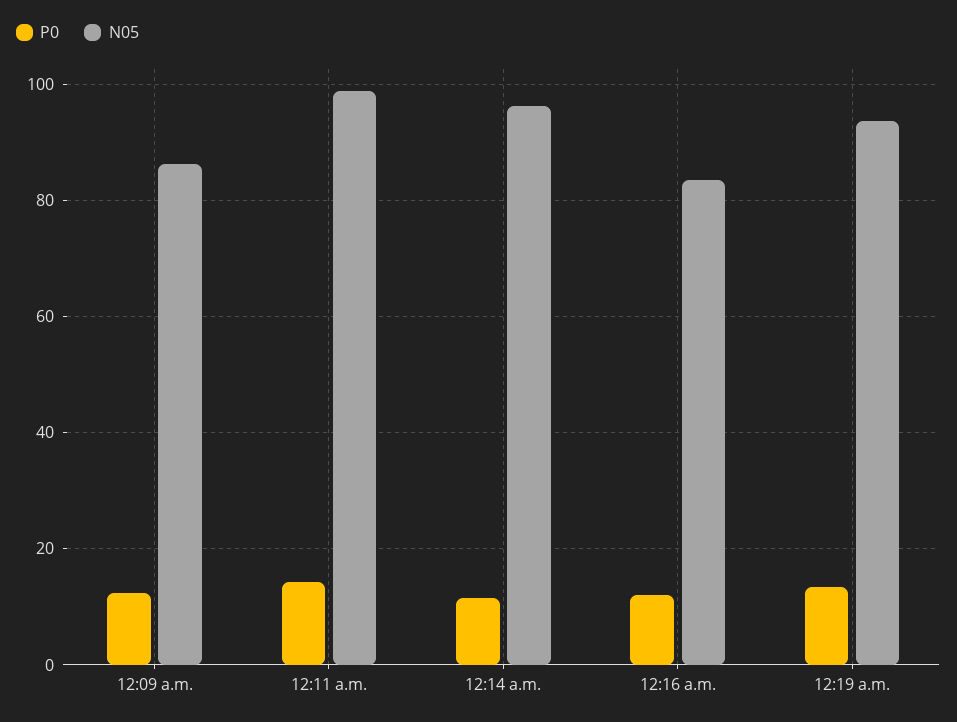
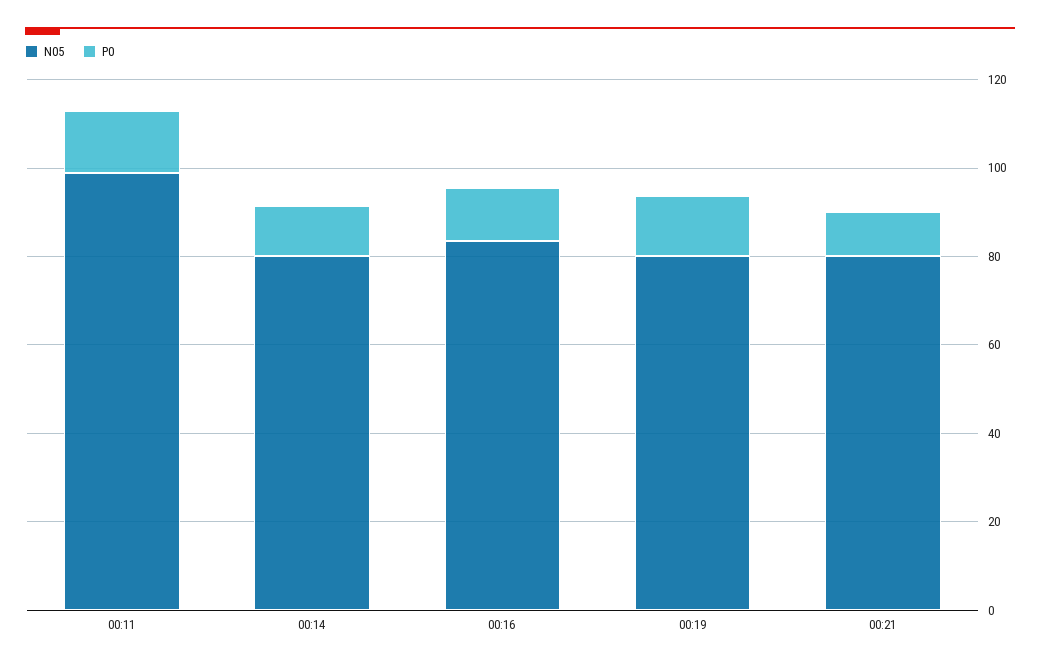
P0, 12:09 a.m.: 12 -> none
N05, 12:09 a.m.: 86 -> none
N05, 12:14 a.m.: 96 -> 80
N05, 12:19 a.m.: 94 -> 80
N05, 00:21: none -> 80
P0, 00:21: none -> 10

